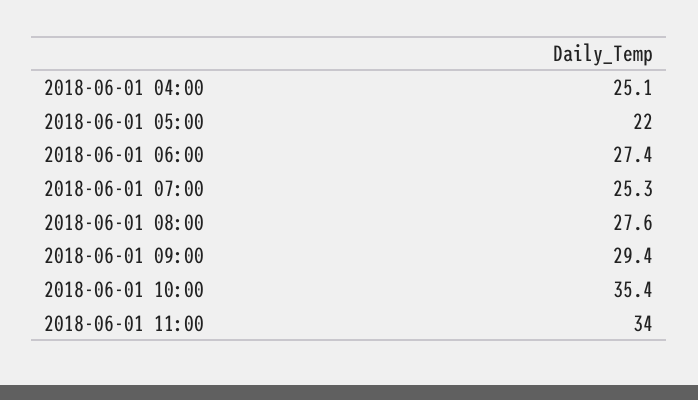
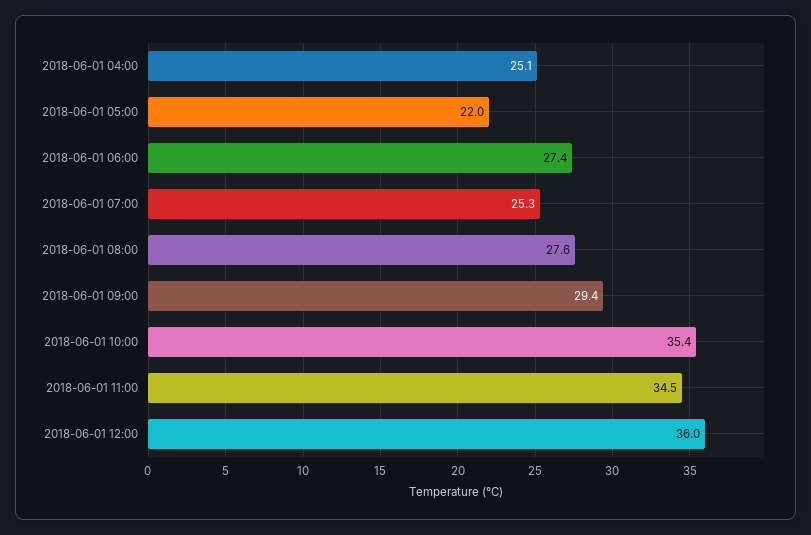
2018-06-01 11:00: 34 -> 34.5
2018-06-01 12:00: none -> 36

